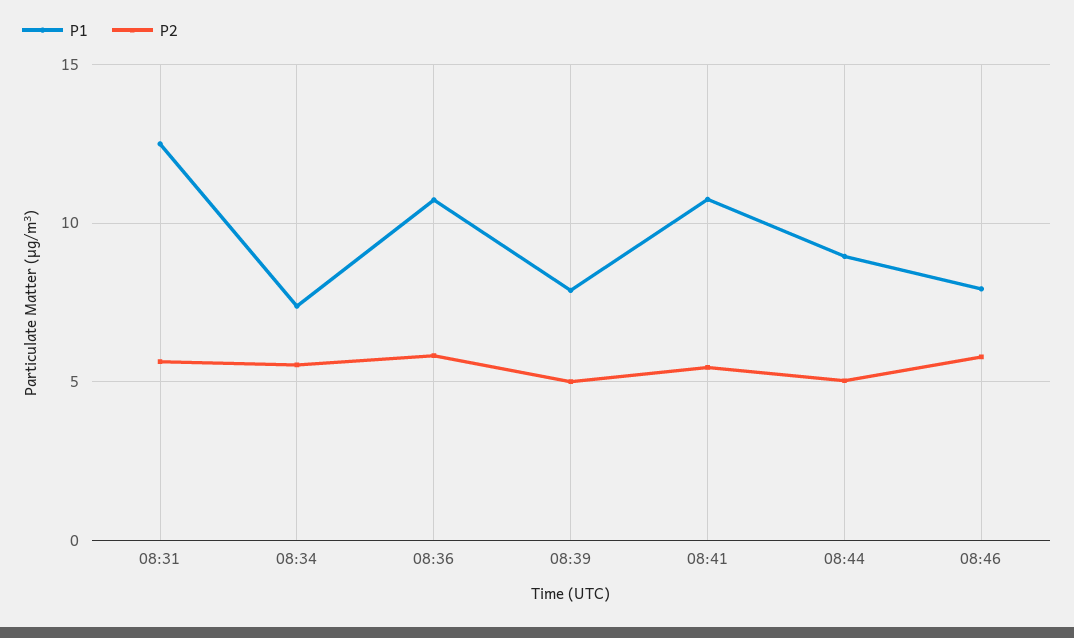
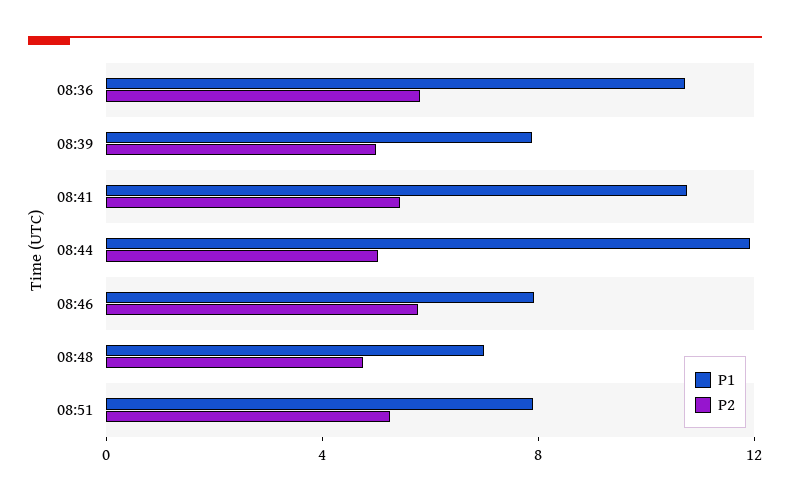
P1, 08:31: 12.5 -> none
P2, 08:31: 5.5 -> none
P1, 08:34: 7.5 -> none
P2, 08:34: 5.5 -> none
P1, 08:44: 9 -> 12
P1, 08:48: none -> 7
P2, 08:48: none -> 5
P1, 08:51: none -> 8
P2, 08:51: none -> 5

